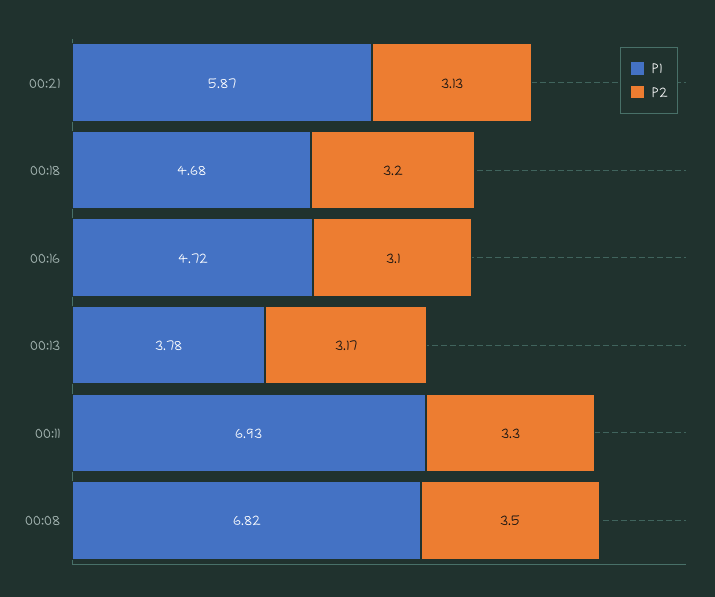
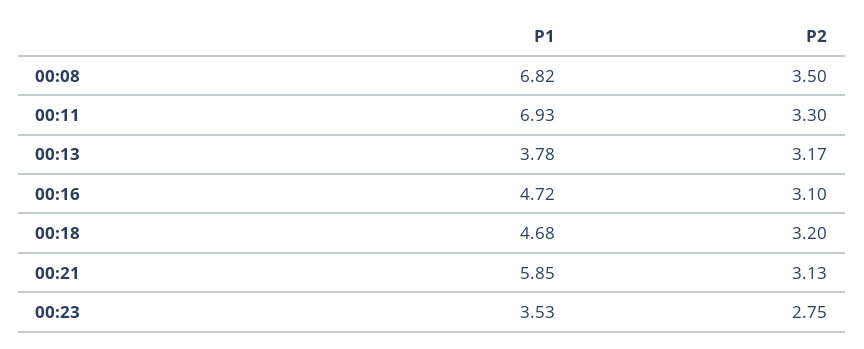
P1, 00:21: 5.87 -> 5.85
P1, 00:23: none -> 3.53
P2, 00:23: none -> 2.75

